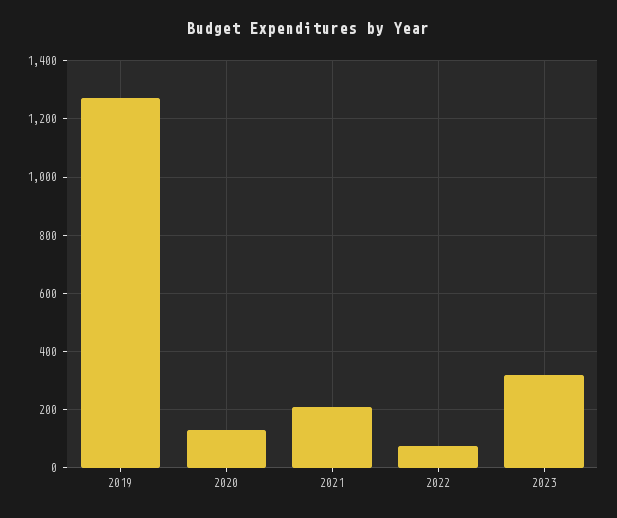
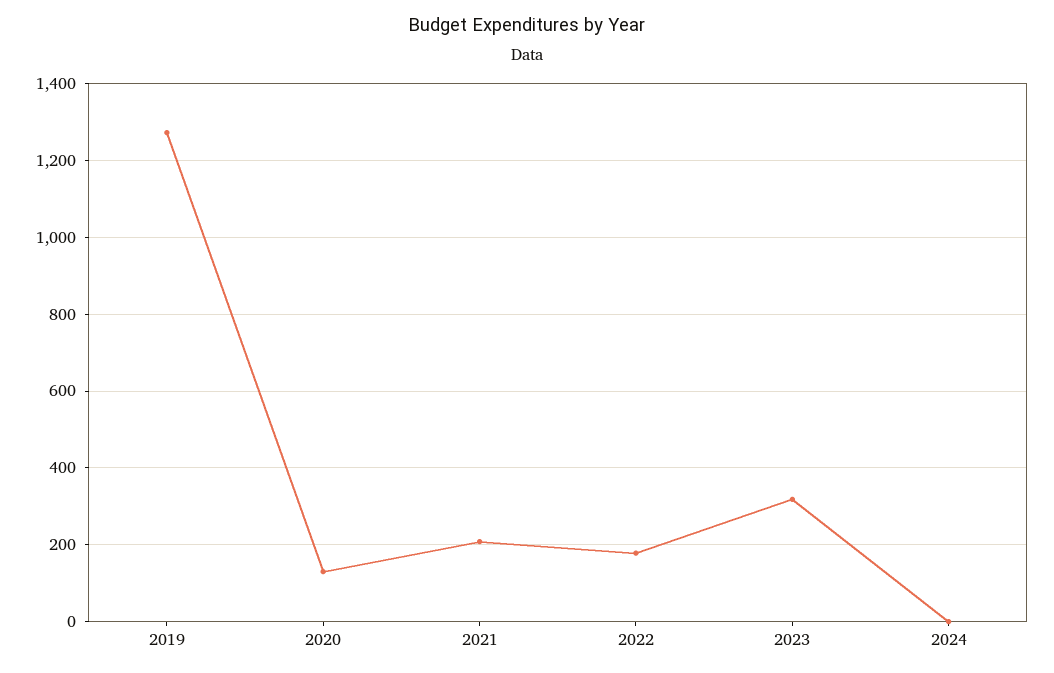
2022: 75 -> 180
2024: none -> 0

